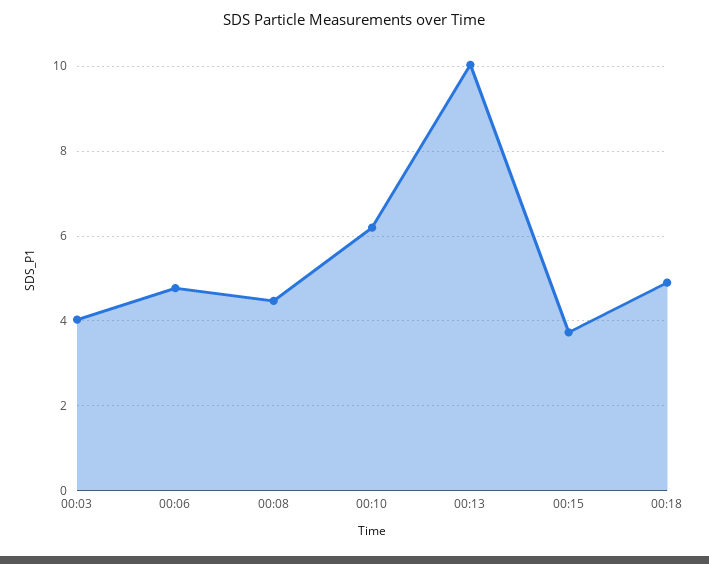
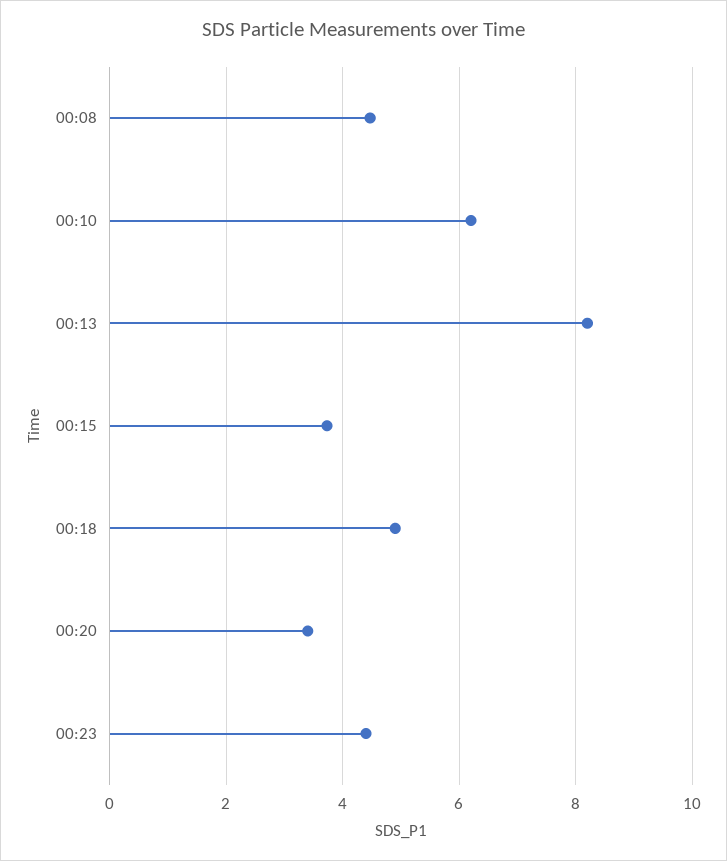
00:03: 4 -> none
00:06: 4.8 -> none
00:13: 10 -> 8.2
00:20: none -> 3.4
00:23: none -> 4.4

